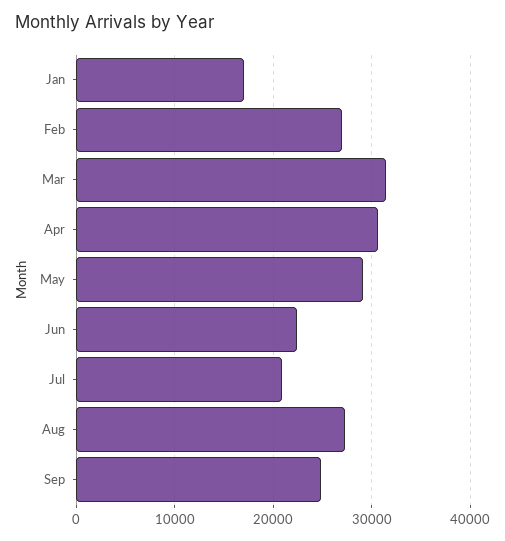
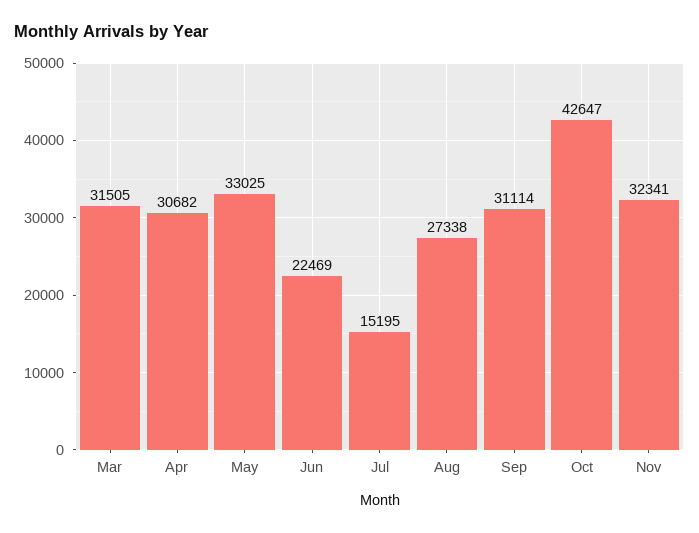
Jan: 17000 -> none
Feb: 27000 -> none
May: 29000 -> 33025
Jul: 21000 -> 15195
Sep: 25000 -> 31114
Oct: none -> 42647
Nov: none -> 32341

